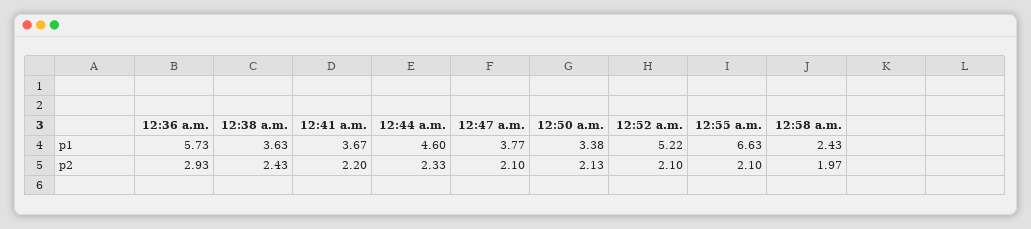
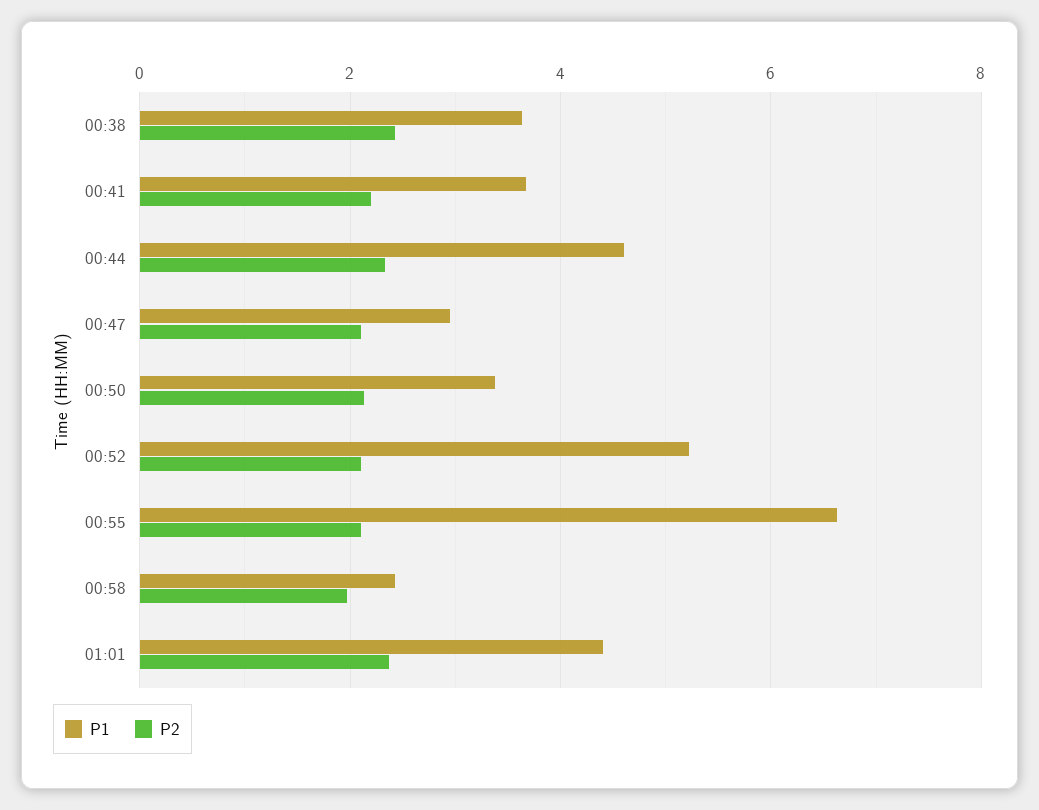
p1, 12:36 a.m.: 5.73 -> none
p1, 12:47 a.m.: 3.77 -> 3
p2, 12:36 a.m.: 2.93 -> none
p1, 01:01: none -> 4.4
p2, 01:01: none -> 2.4

